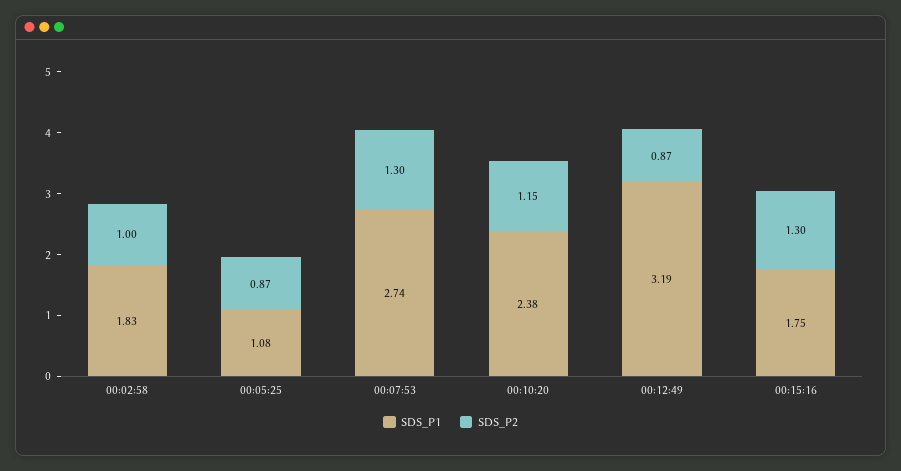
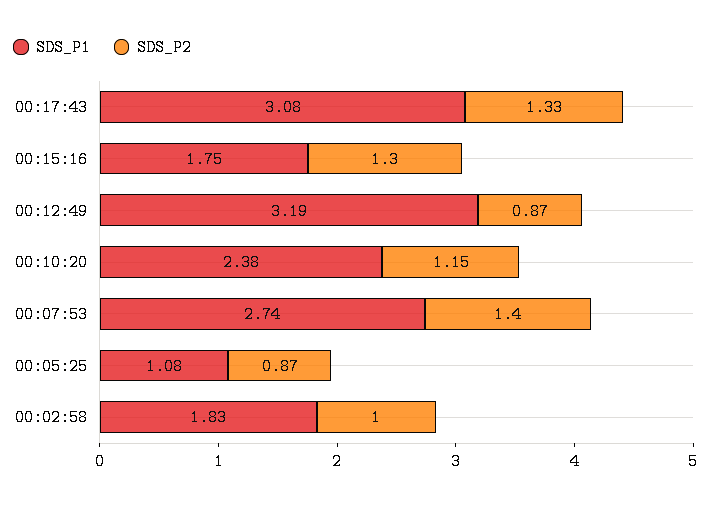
SDS_P2, 00:07:53: 1.3 -> 1.4
SDS_P1, 00:17:43: none -> 3.08
SDS_P2, 00:17:43: none -> 1.33

